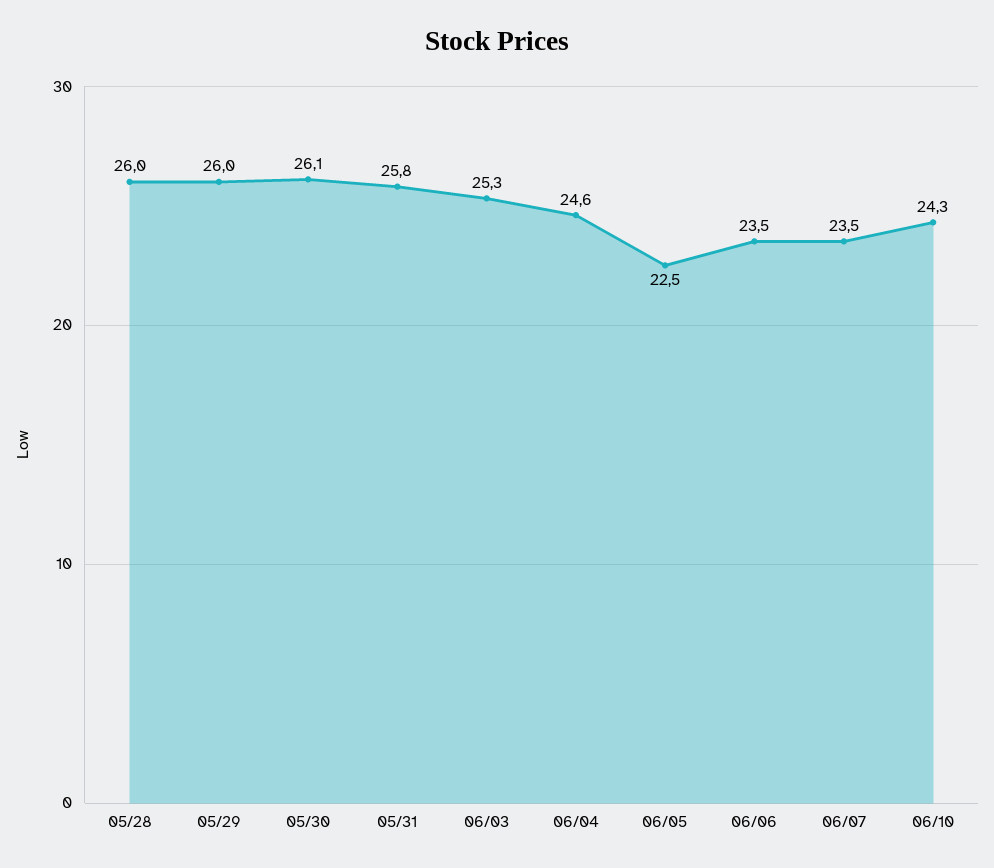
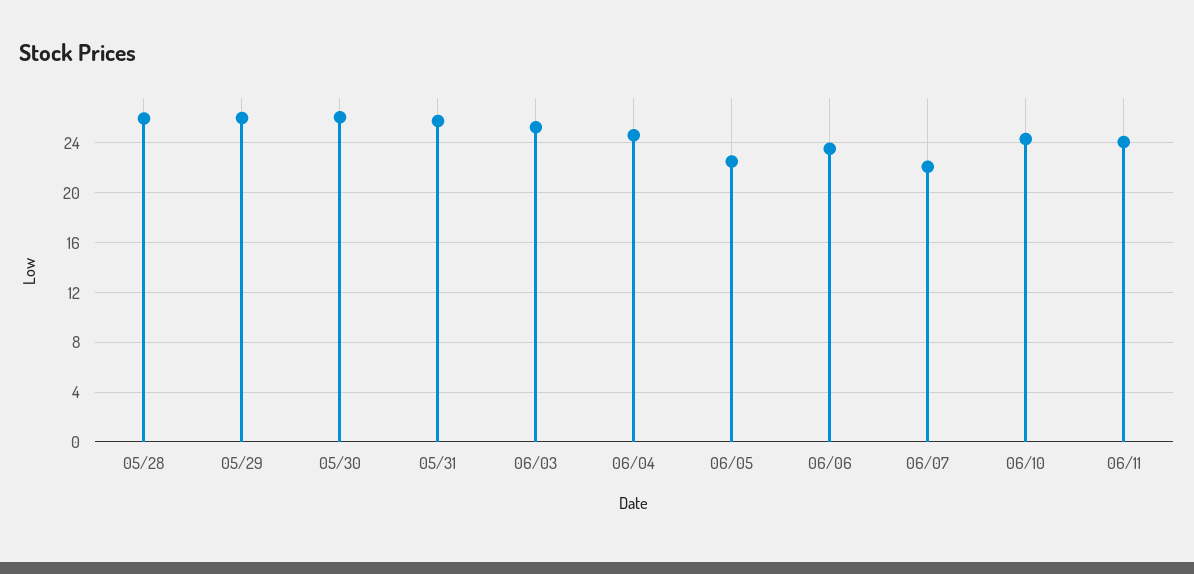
06/07: 23.5 -> 22
06/11: none -> 24

